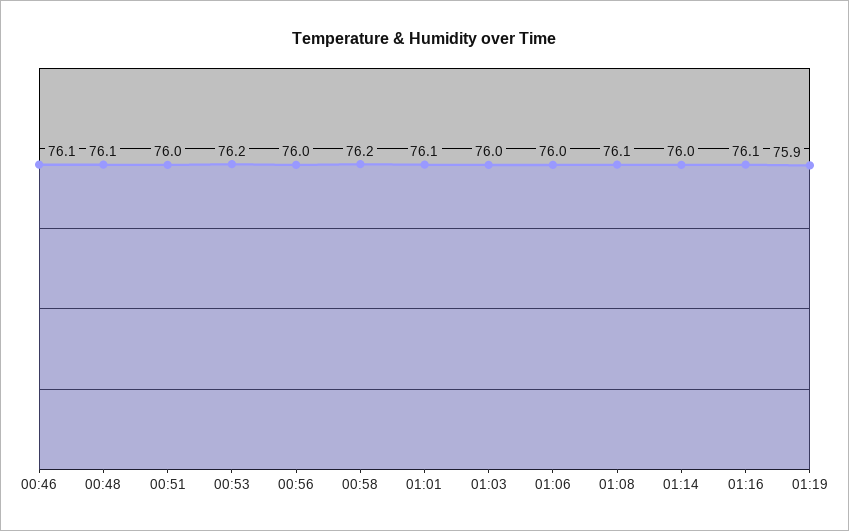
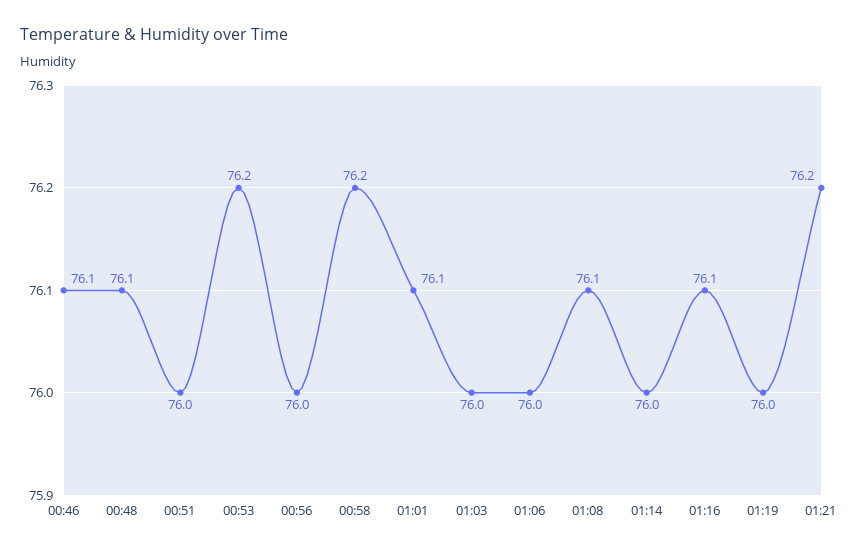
01:19: 75.9 -> 76
01:21: none -> 76.2

